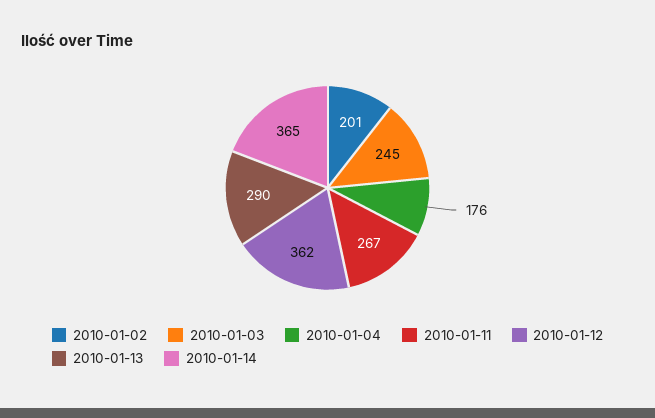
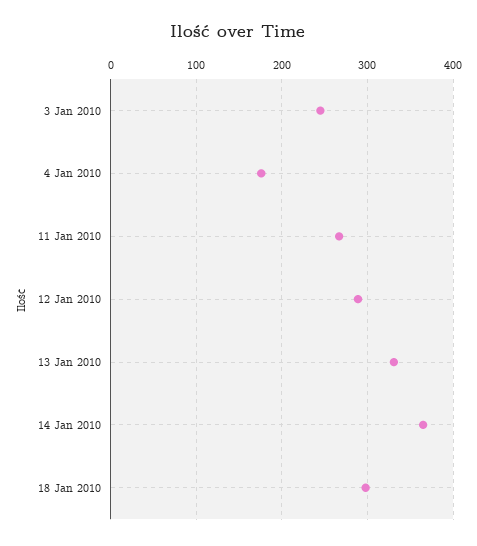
2010-01-02: 201 -> none
2010-01-12: 362 -> 290
2010-01-13: 290 -> 330
18 Jan 2010: none -> 300

